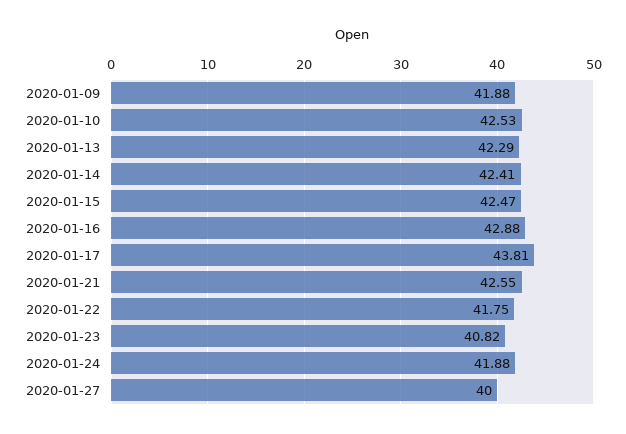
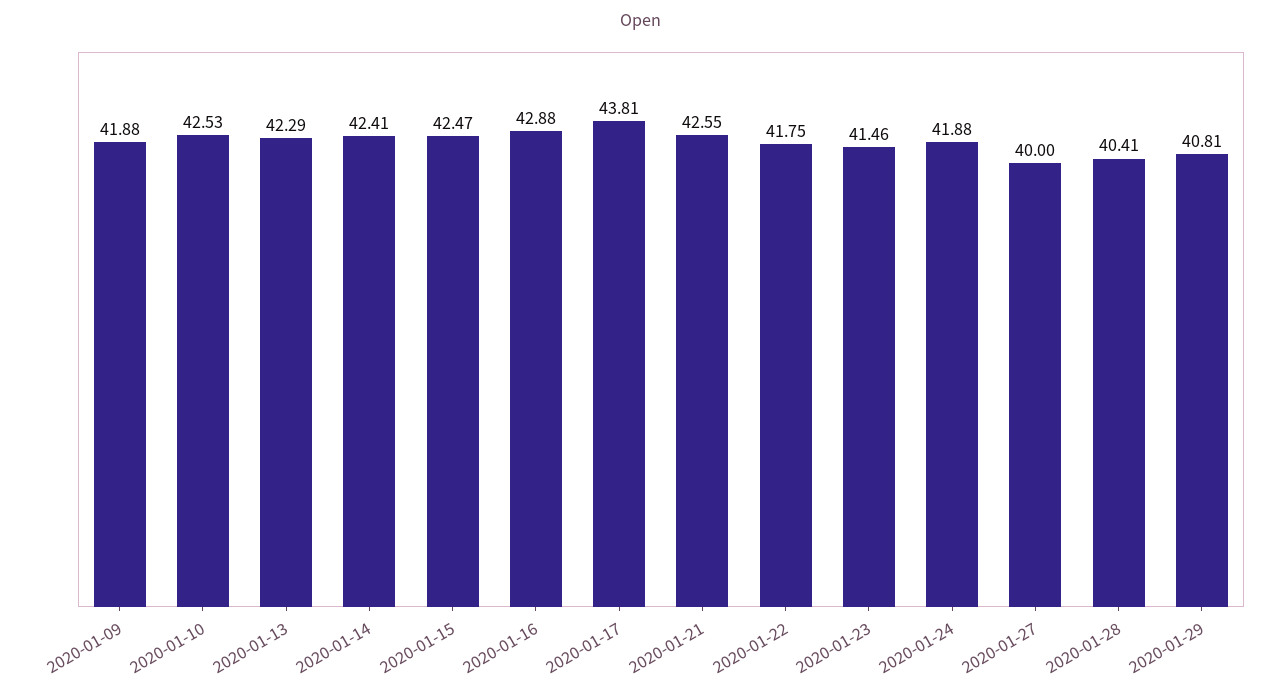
2020-01-23: 40.82 -> 41.46
2020-01-28: none -> 40.41
2020-01-29: none -> 40.81

